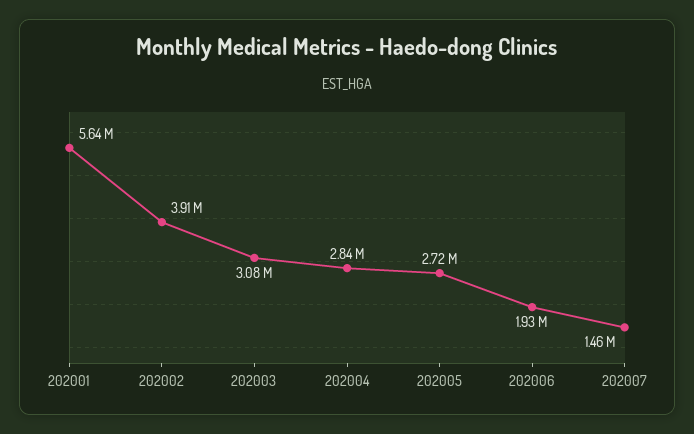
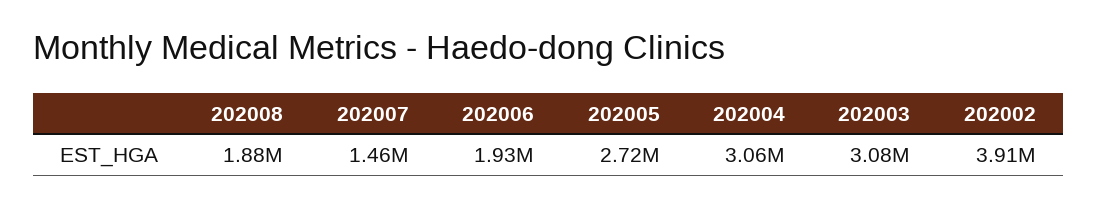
202001: 5640000 -> none
202004: 2840000 -> 3060000
202008: none -> 1880000

